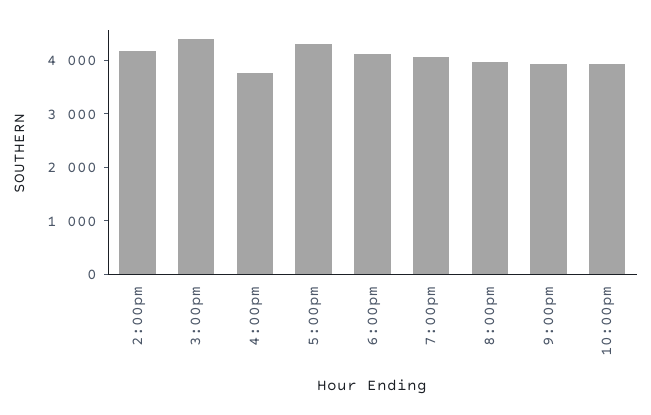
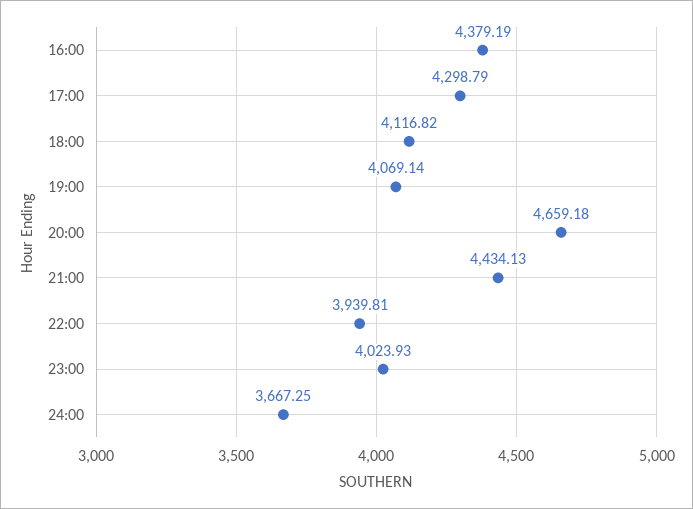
2:00pm: 4200 -> none
3:00pm: 4400 -> none
4:00pm: 3800 -> 4379.19
8:00pm: 4000 -> 4659.18
9:00pm: 4000 -> 4434.13
23:00: none -> 4023.93
24:00: none -> 3667.25

